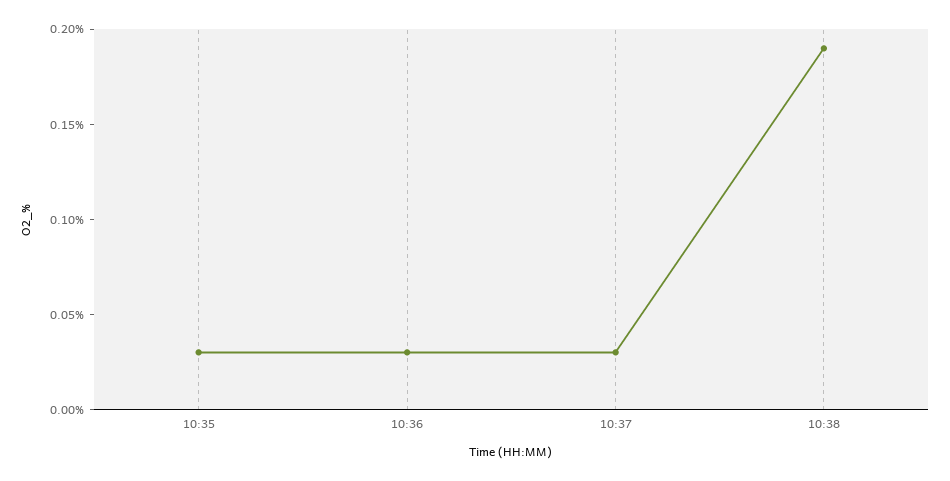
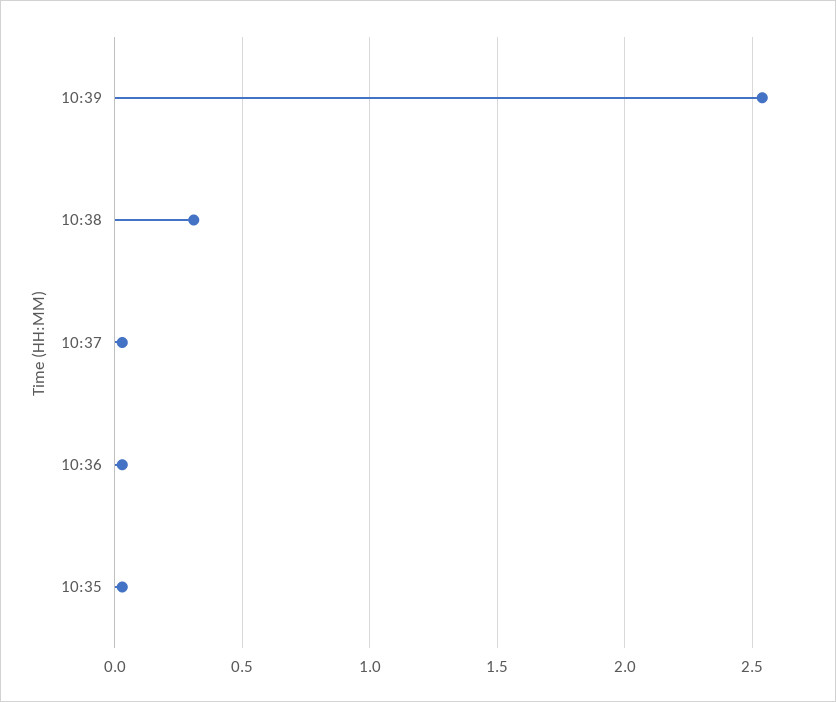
10:38: 0.19 -> 0.3
10:39: none -> 2.55

